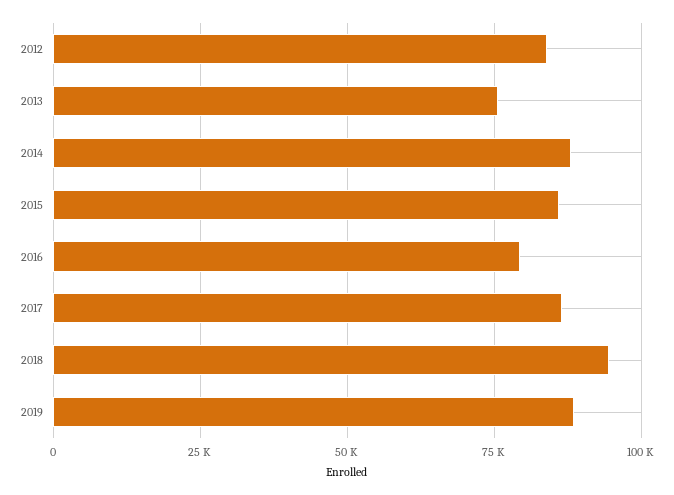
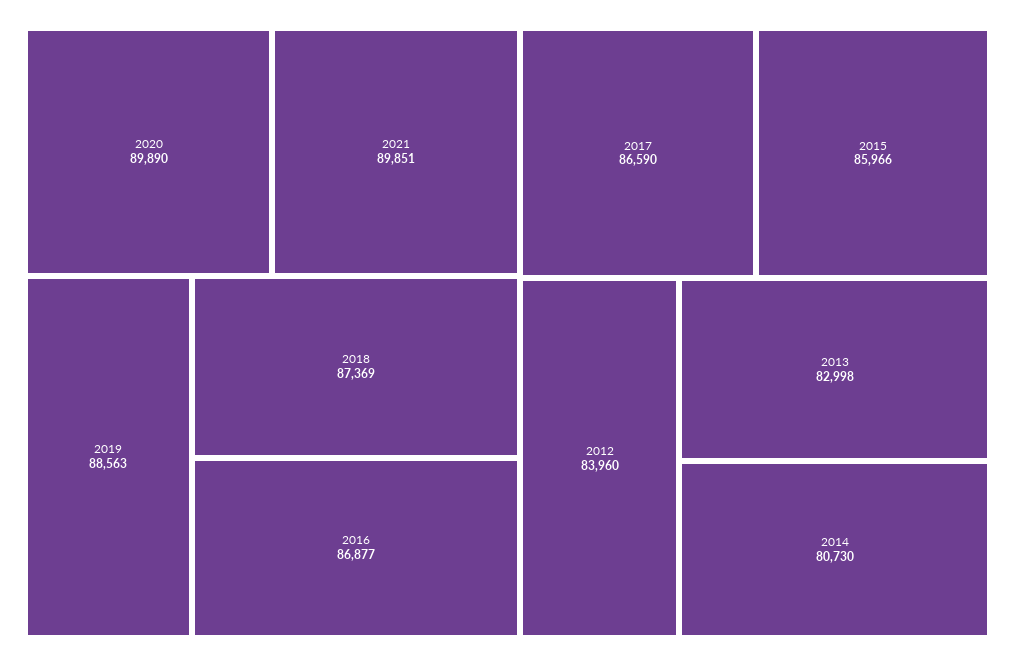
2013: 75000 -> 82998
2014: 87500 -> 80730
2016: 80000 -> 86877
2018: 95000 -> 87369
2020: none -> 89890
2021: none -> 89851

